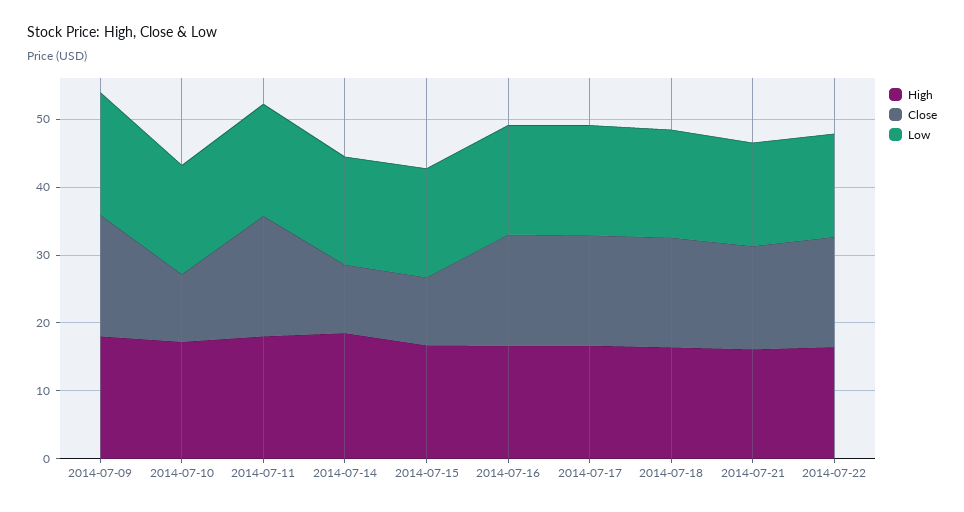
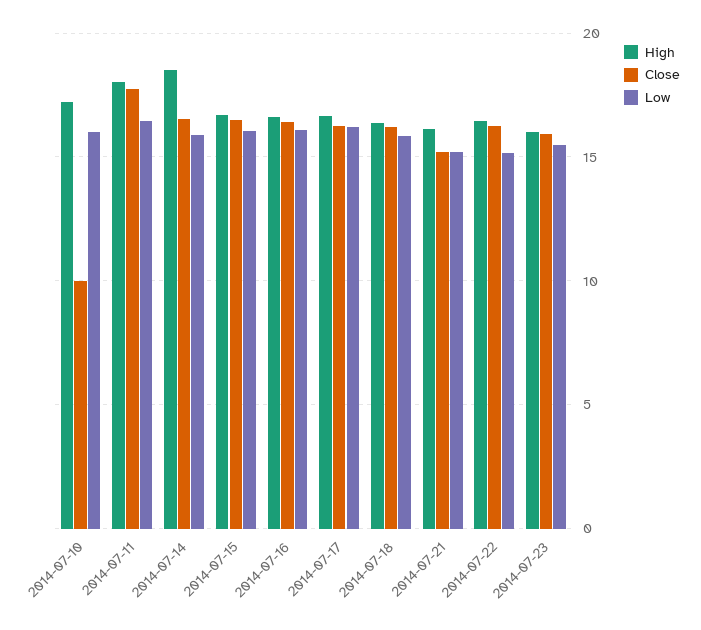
High, 2014-07-09: 18 -> none
Close, 2014-07-09: 18 -> none
Low, 2014-07-09: 18 -> none
Close, 2014-07-14: 10 -> 16.5
Close, 2014-07-15: 10 -> 16.5
High, 2014-07-23: none -> 16
Close, 2014-07-23: none -> 16
Low, 2014-07-23: none -> 15.5

